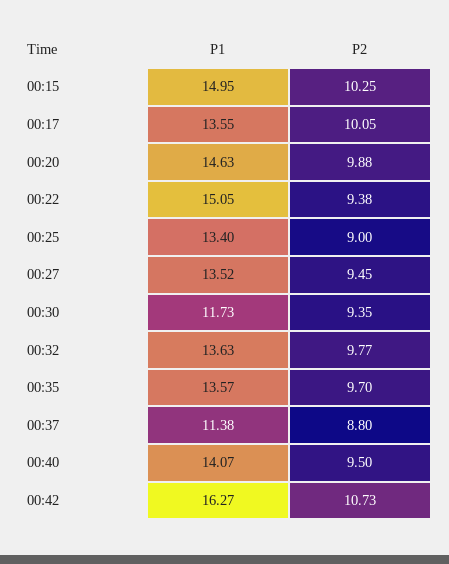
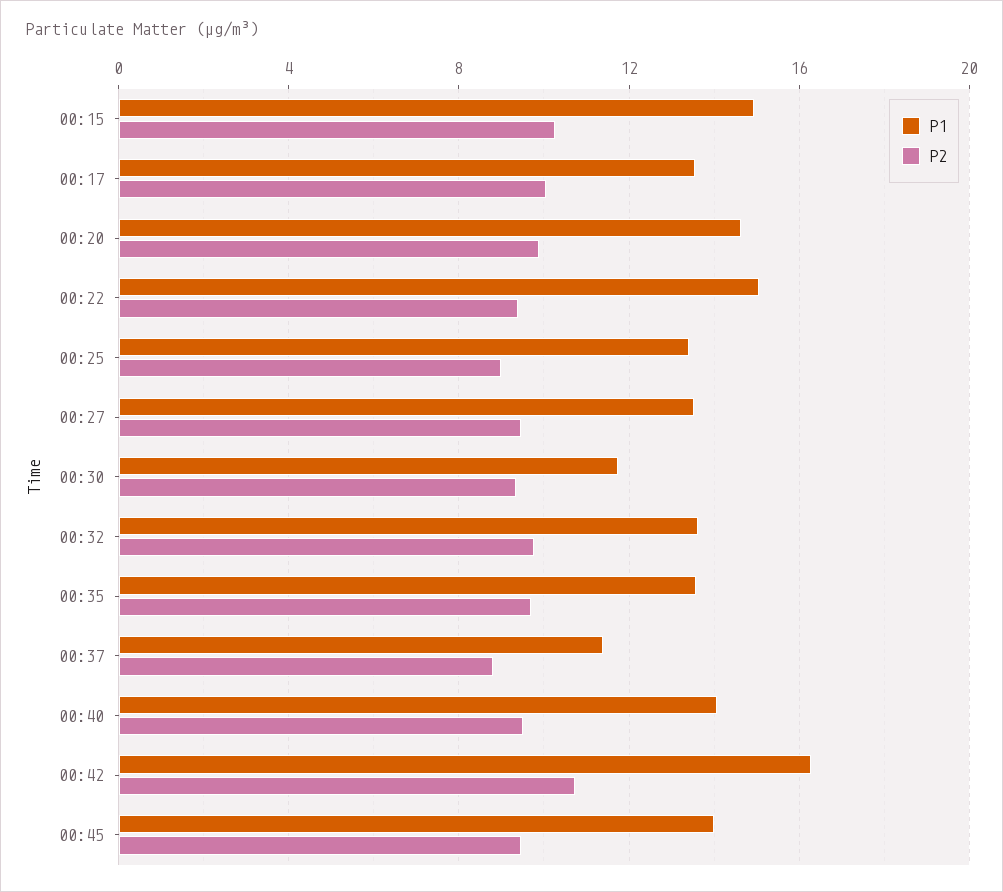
P1, 00:45: none -> 14
P2, 00:45: none -> 9.5

